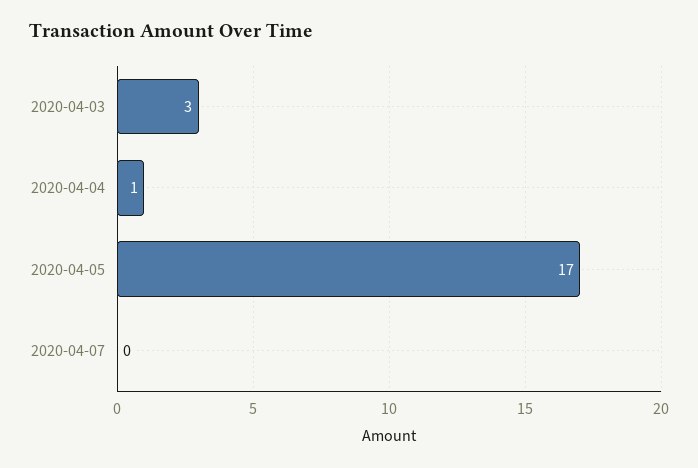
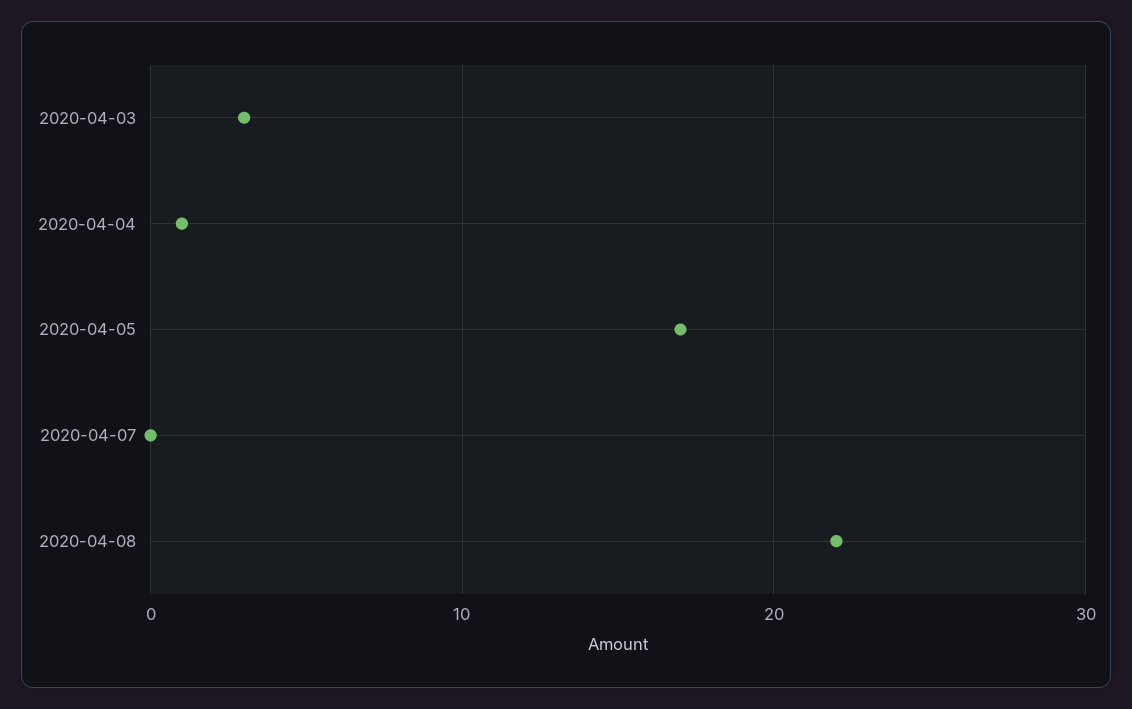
2020-04-08: none -> 22

